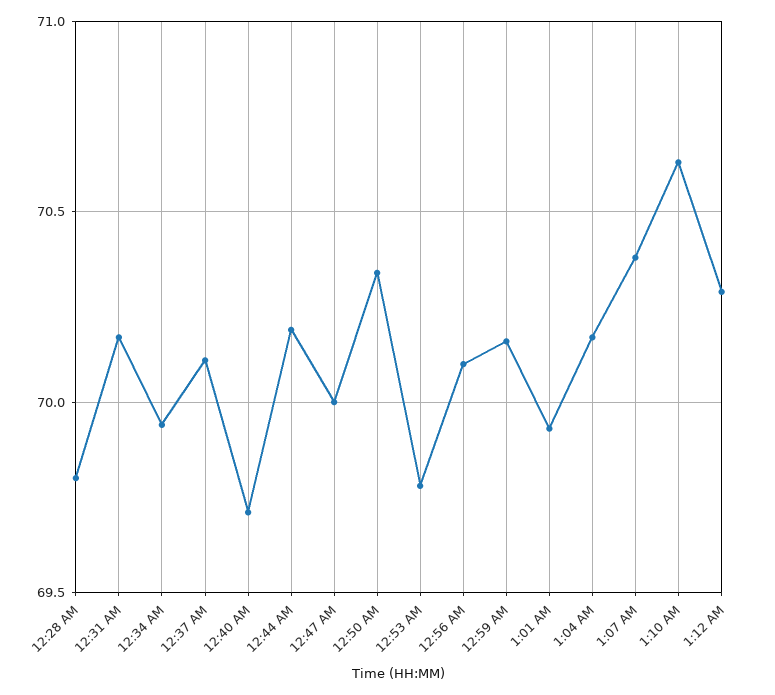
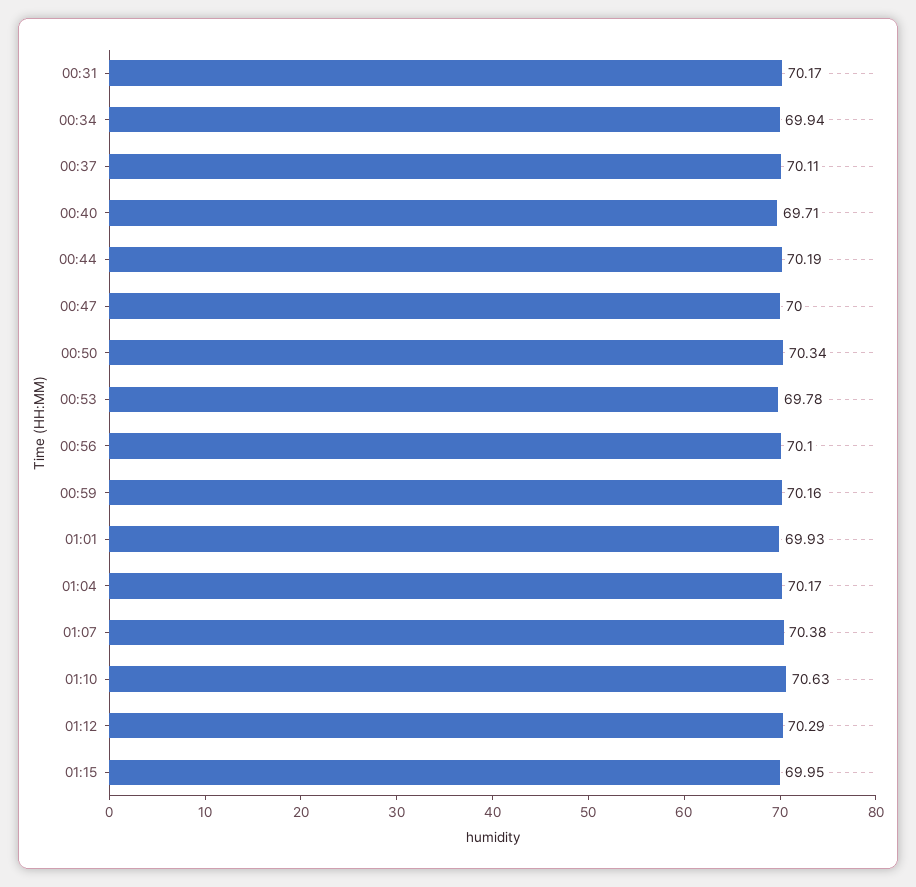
12:28 AM: 69.8 -> none
01:15: none -> 69.95

